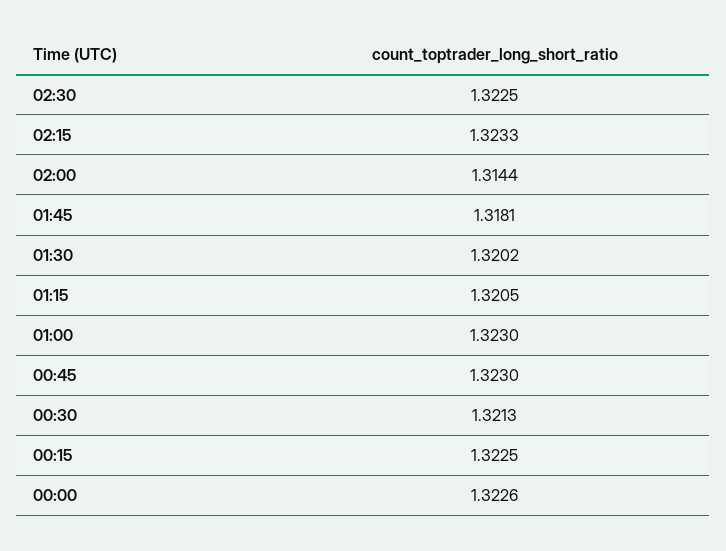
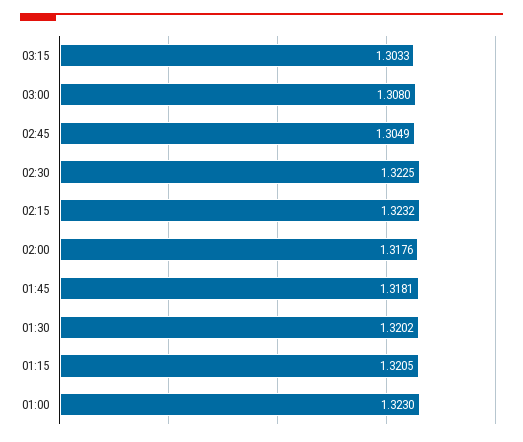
02:15: 1.3233 -> 1.3232
02:00: 1.3144 -> 1.3176
00:45: 1.323 -> none
00:30: 1.3213 -> none
00:15: 1.3225 -> none
00:00: 1.3226 -> none
03:15: none -> 1.3033
03:00: none -> 1.308
02:45: none -> 1.3049

